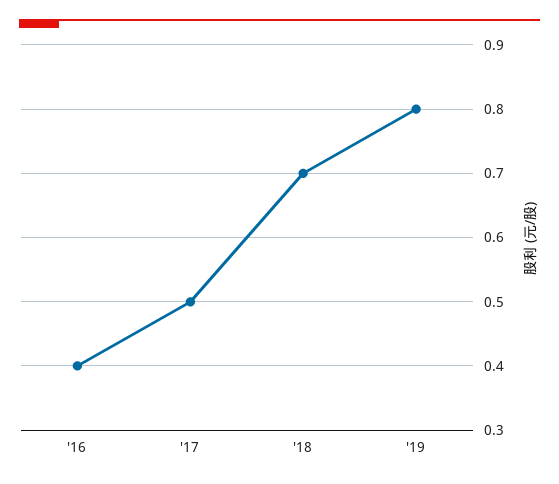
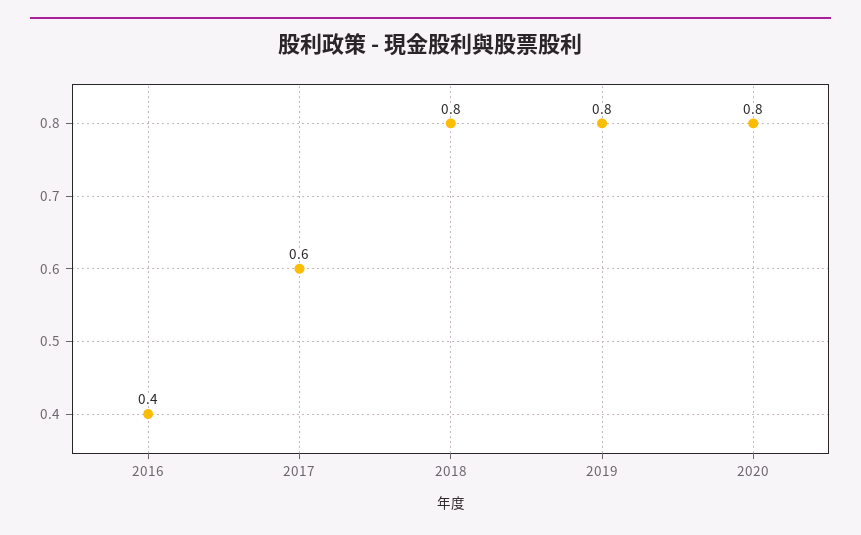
'17: 0.5 -> 0.6
'18: 0.7 -> 0.8
2020: none -> 0.8

